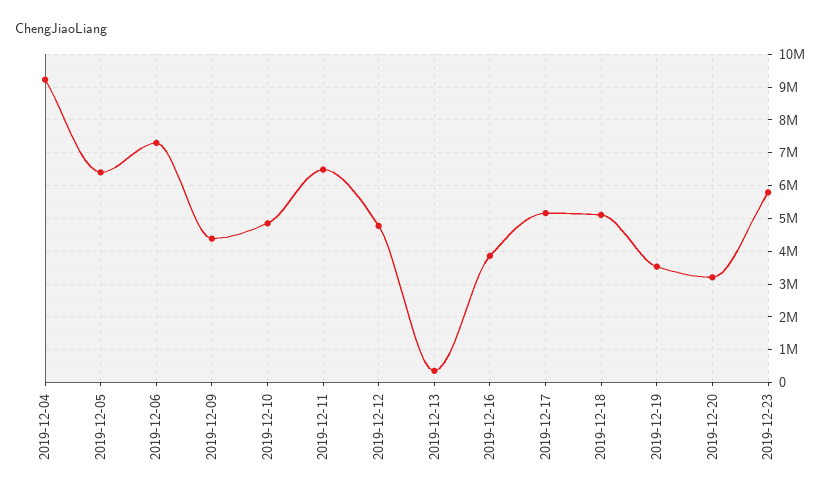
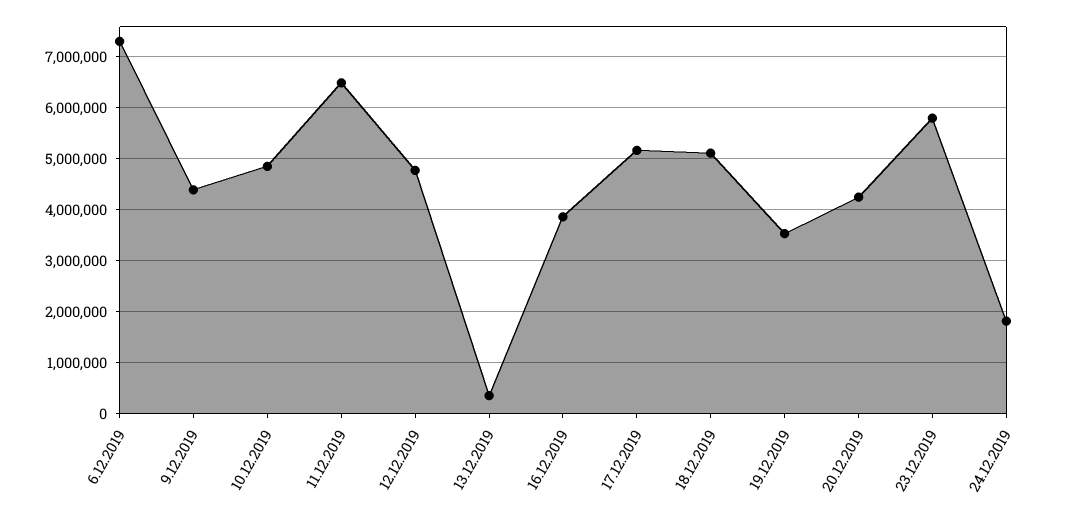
2019-12-04: 9200000 -> none
2019-12-05: 6400000 -> none
2019-12-20: 3200000 -> 4200000
24.12.2019: none -> 1800000

